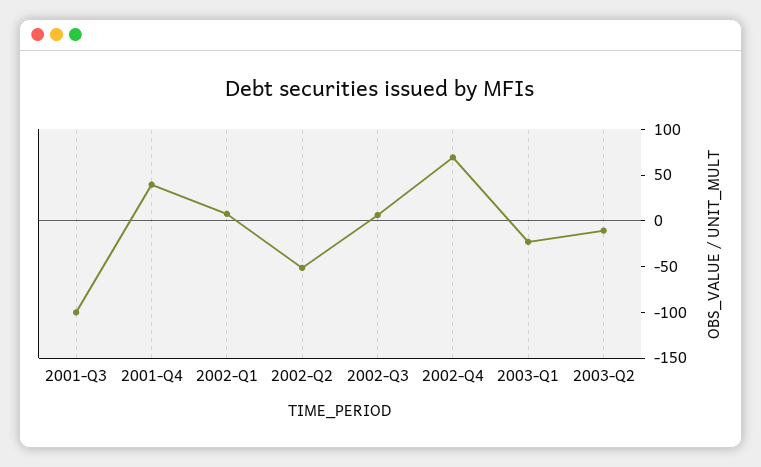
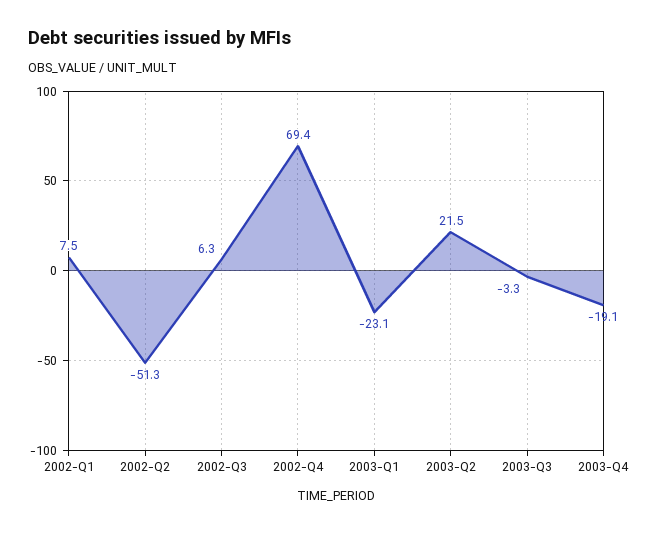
2001-Q3: -100 -> none
2001-Q4: 40 -> none
2003-Q2: -10 -> 21.5
2003-Q3: none -> -3.3
2003-Q4: none -> -19.1

